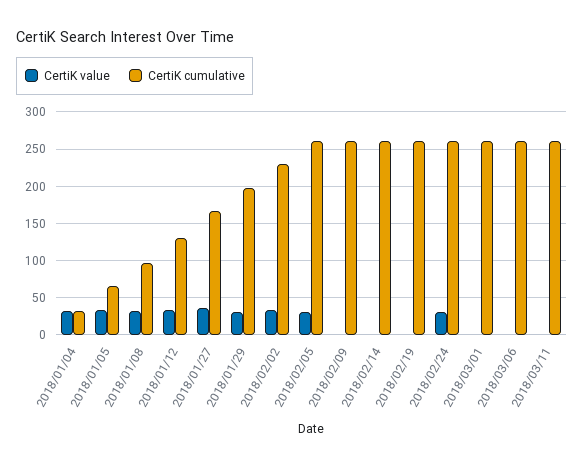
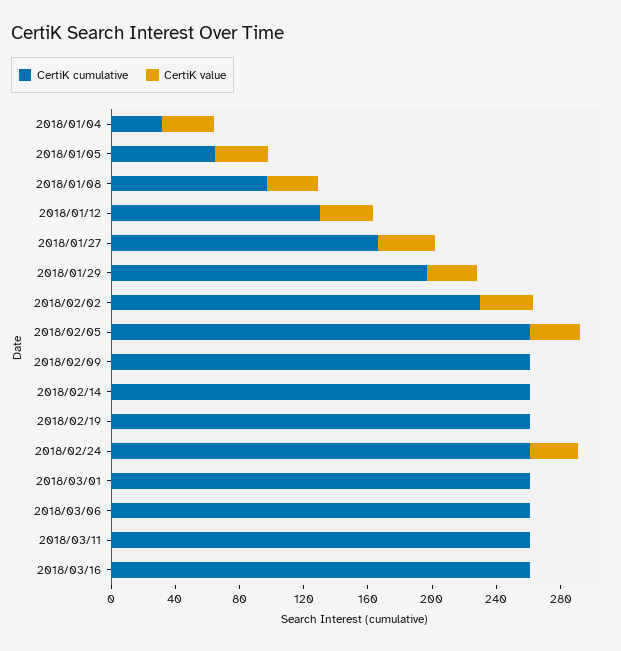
CertiK cumulative, 2018/03/16: none -> 260
CertiK value, 2018/03/16: none -> 0

